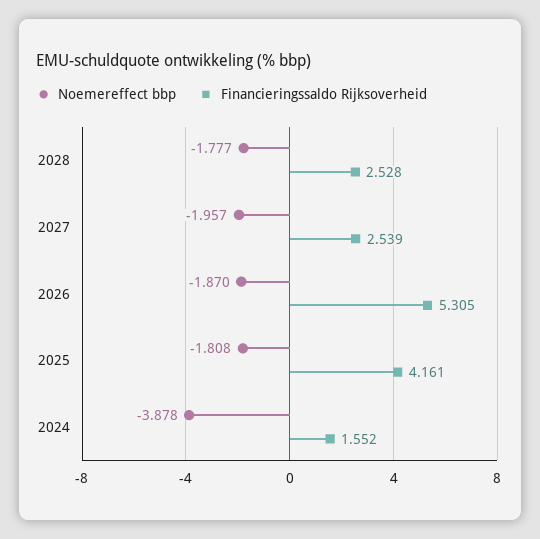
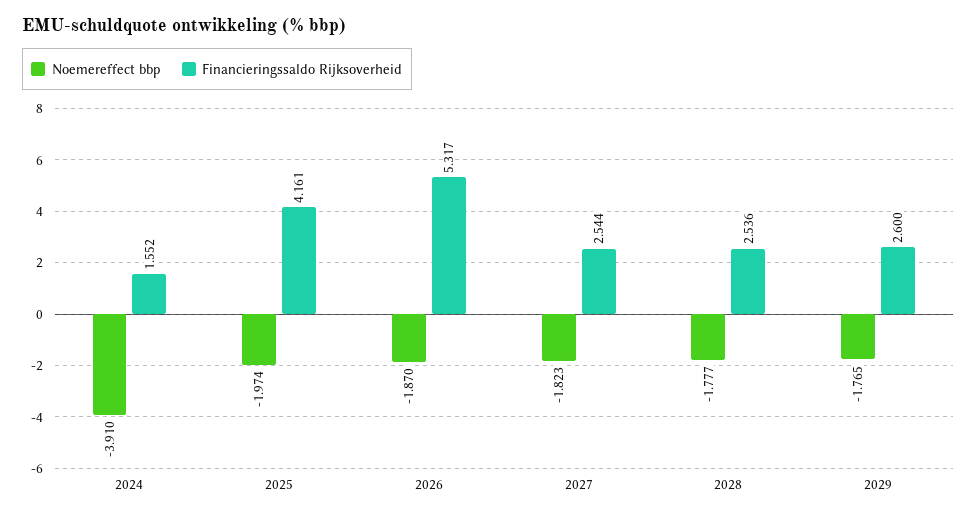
Financieringssaldo Rijksoverheid, 2028: 2.528 -> 2.536
Noemereffect bbp, 2027: -1.957 -> -1.823
Financieringssaldo Rijksoverheid, 2027: 2.539 -> 2.544
Financieringssaldo Rijksoverheid, 2026: 5.305 -> 5.317
Noemereffect bbp, 2025: -1.808 -> -1.974
Noemereffect bbp, 2024: -3.878 -> -3.91
Noemereffect bbp, 2029: none -> -1.765
Financieringssaldo Rijksoverheid, 2029: none -> 2.6

